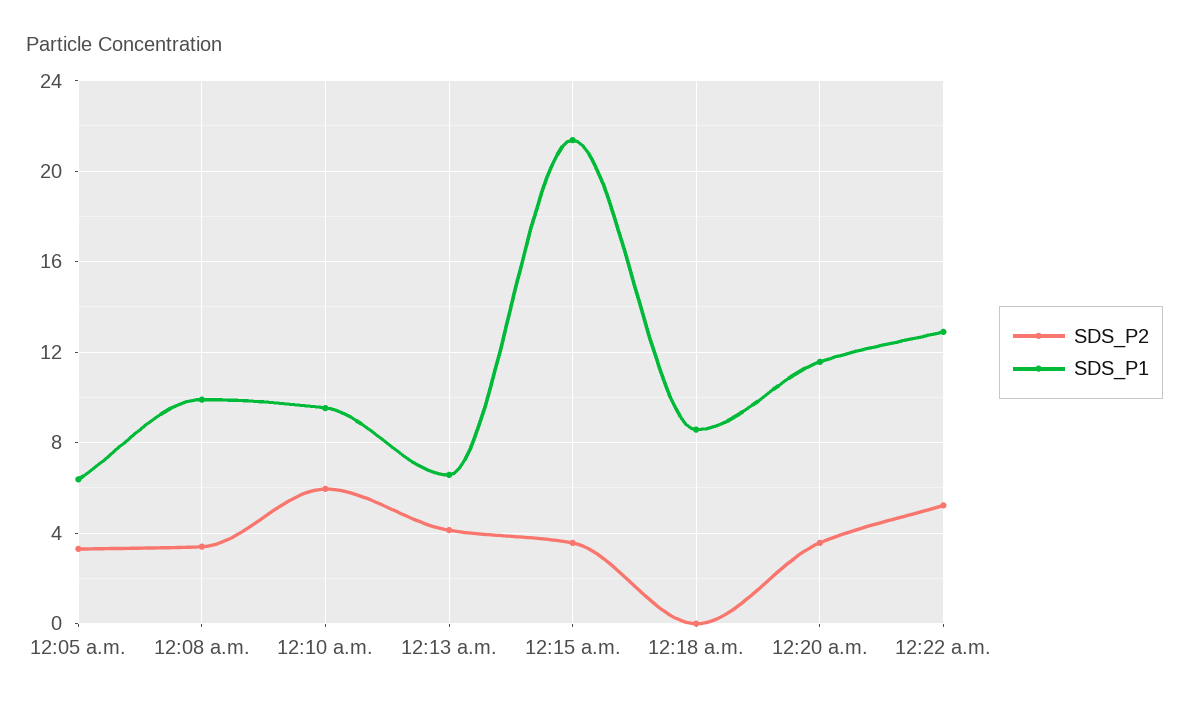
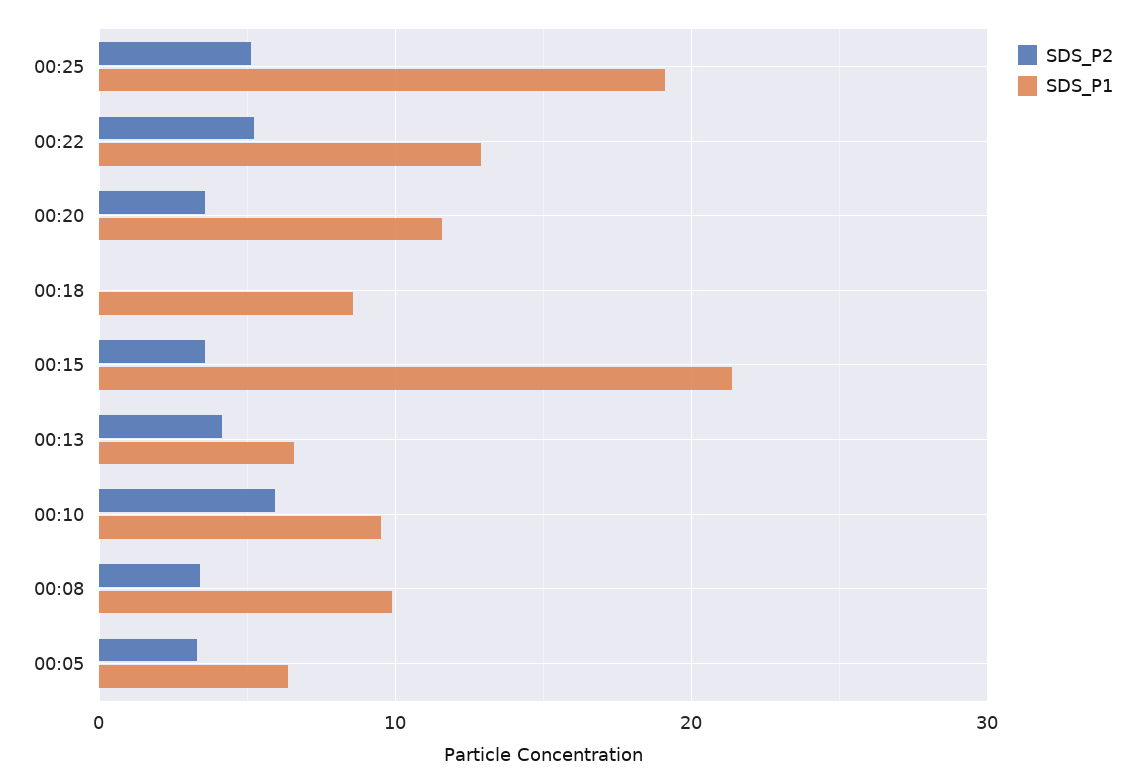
SDS_P2, 00:25: none -> 5
SDS_P1, 00:25: none -> 19

